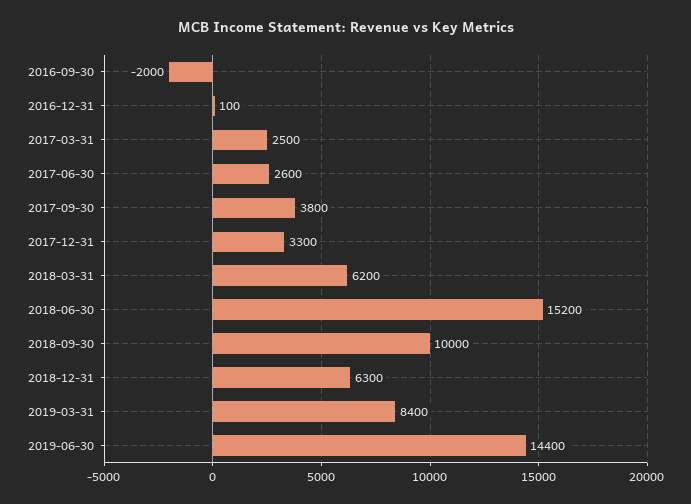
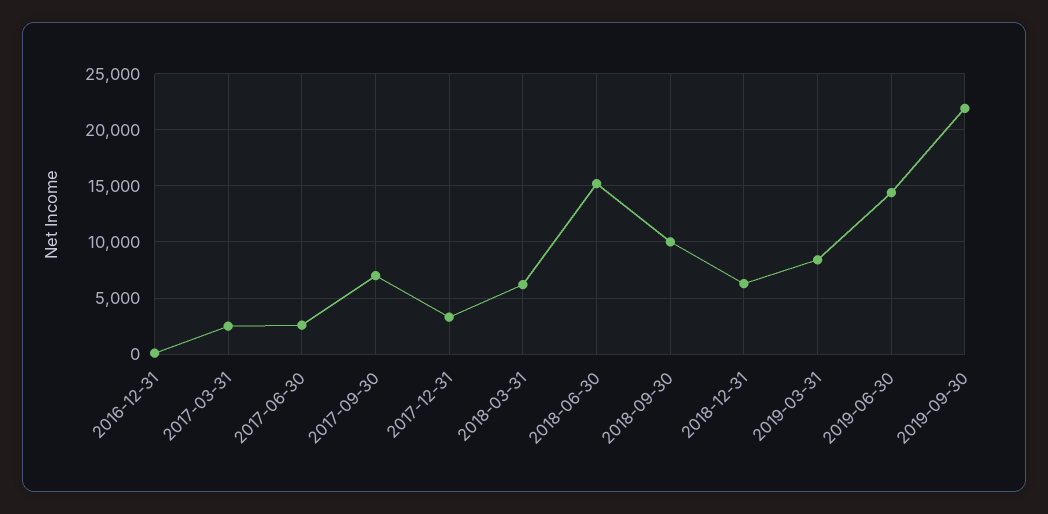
2016-09-30: -2000 -> none
2017-09-30: 3800 -> 7000
2019-09-30: none -> 22000

